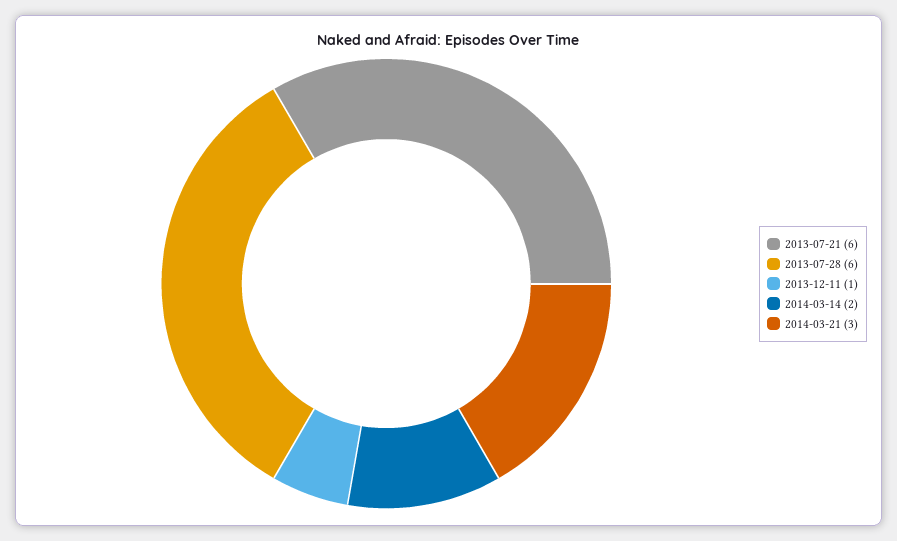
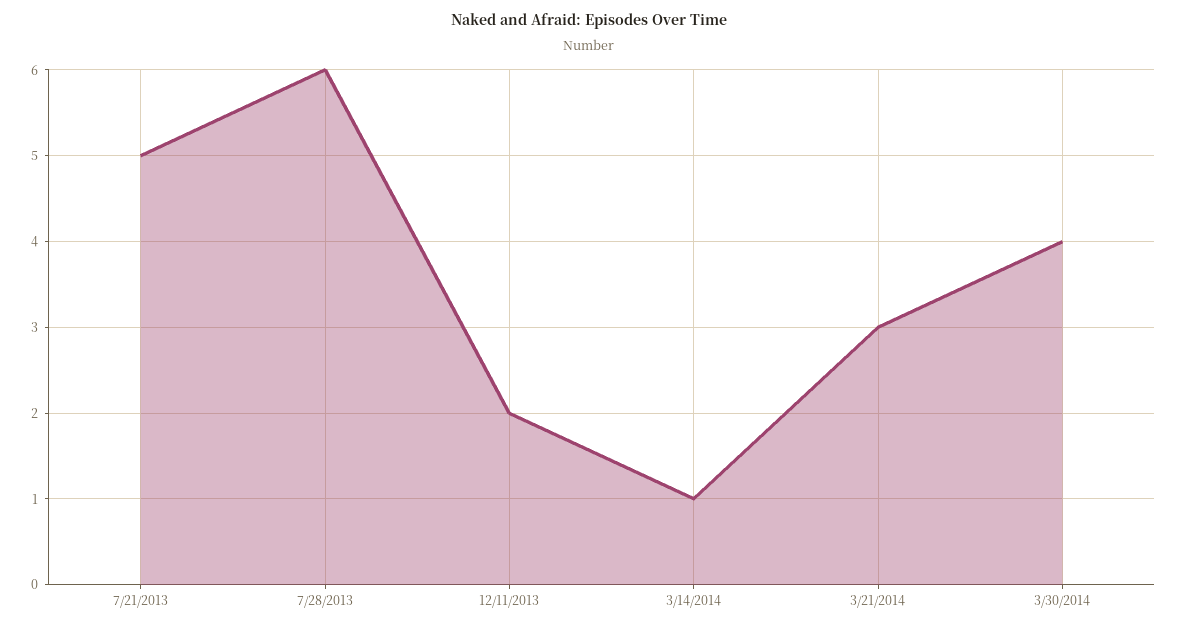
2013-07-21: 6 -> 5
2013-12-11: 1 -> 2
2014-03-14: 2 -> 1
3/30/2014: none -> 4

